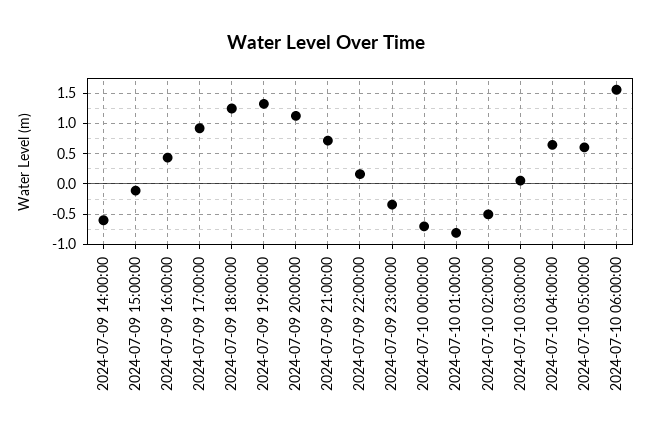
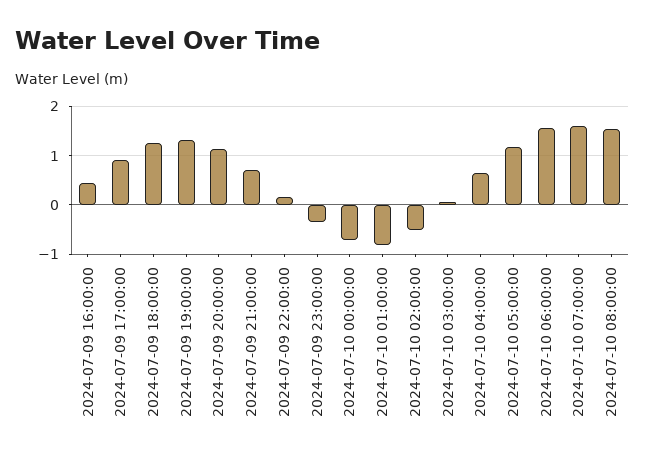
2024-07-09 14:00:00: -0.6 -> none
2024-07-09 15:00:00: -0.1 -> none
2024-07-10 05:00:00: 0.6 -> 1.2
2024-07-10 07:00:00: none -> 1.6
2024-07-10 08:00:00: none -> 1.6

